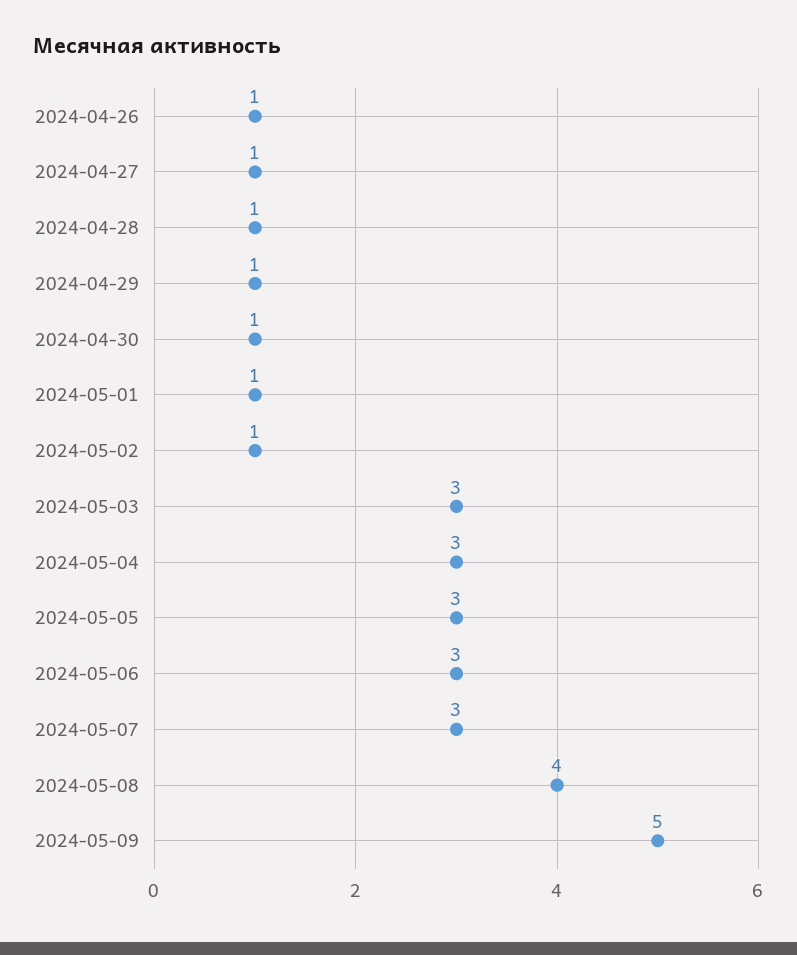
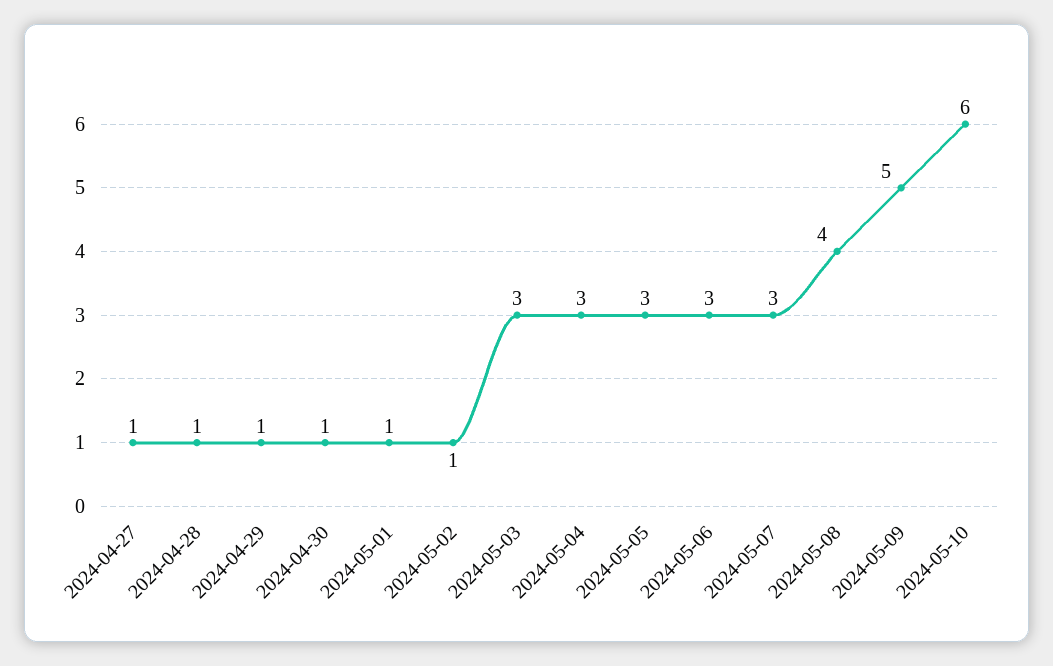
2024-04-26: 1 -> none
2024-05-10: none -> 6

